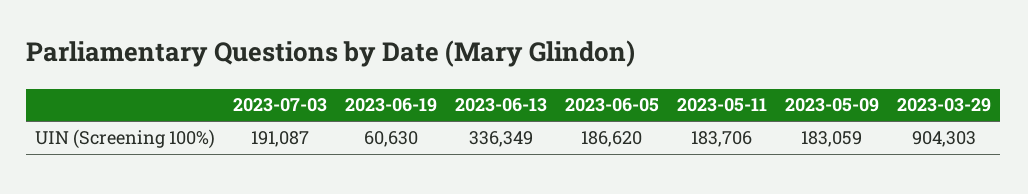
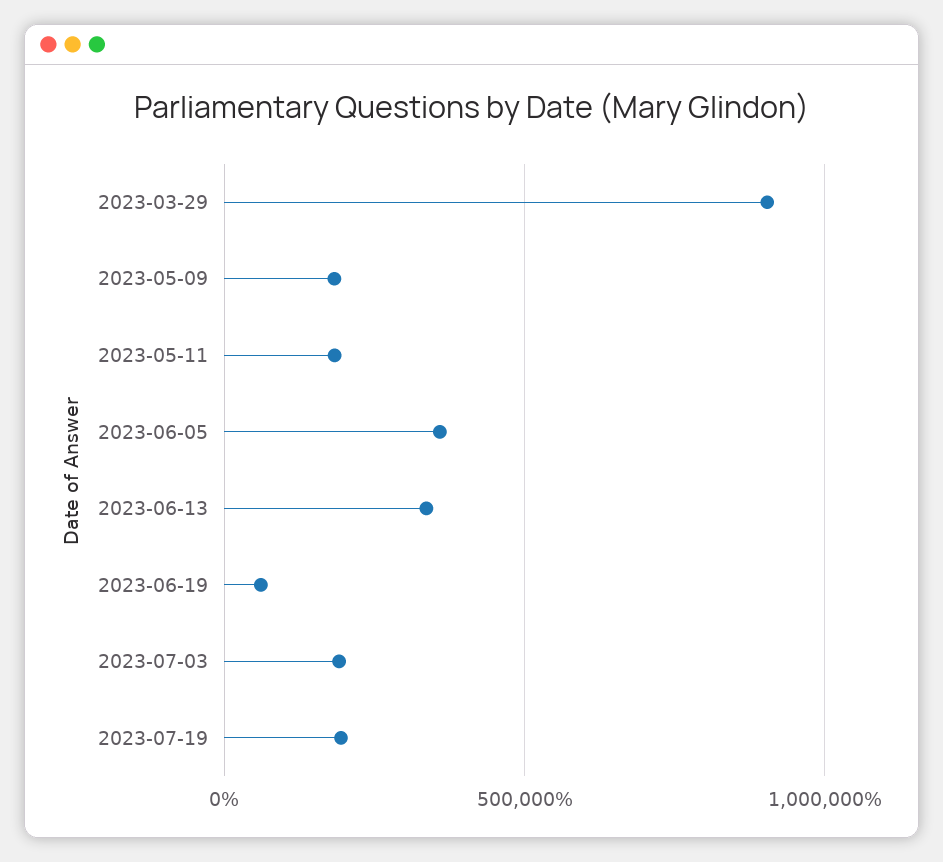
2023-06-05: 186620 -> 350000
2023-07-19: none -> 200000

